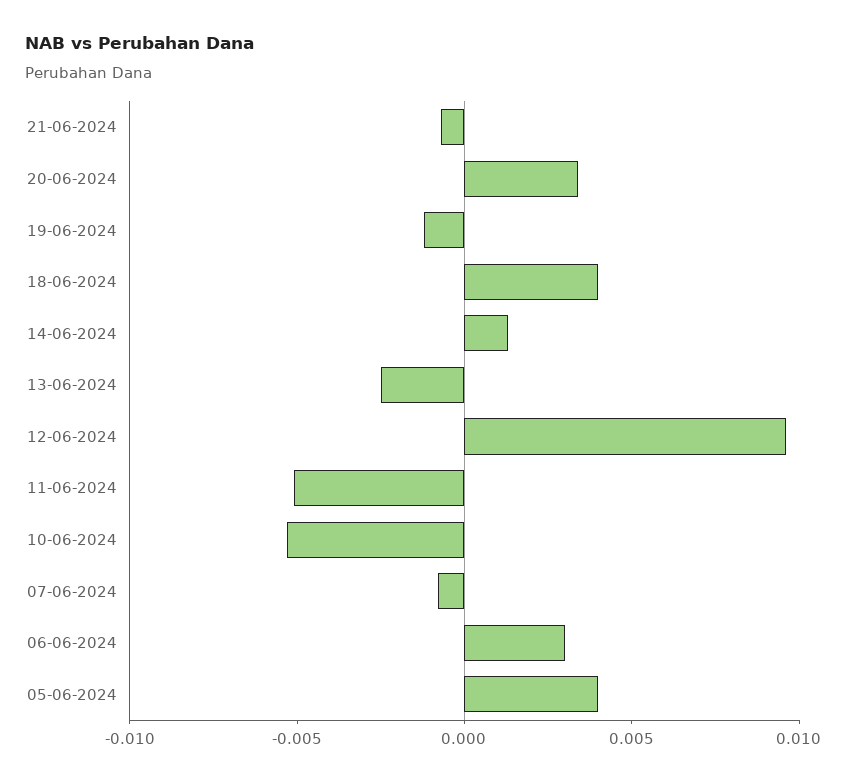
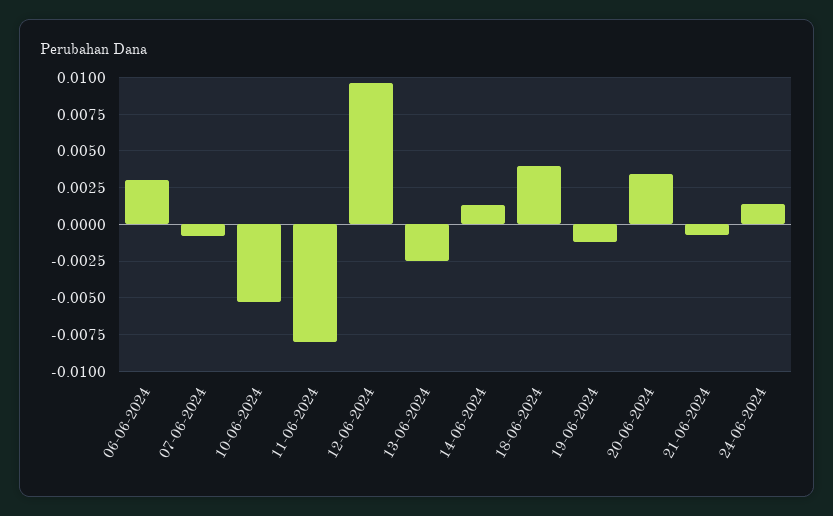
11-06-2024: -0.005 -> -0.008
05-06-2024: 0.004 -> none
24-06-2024: none -> 0.0015

